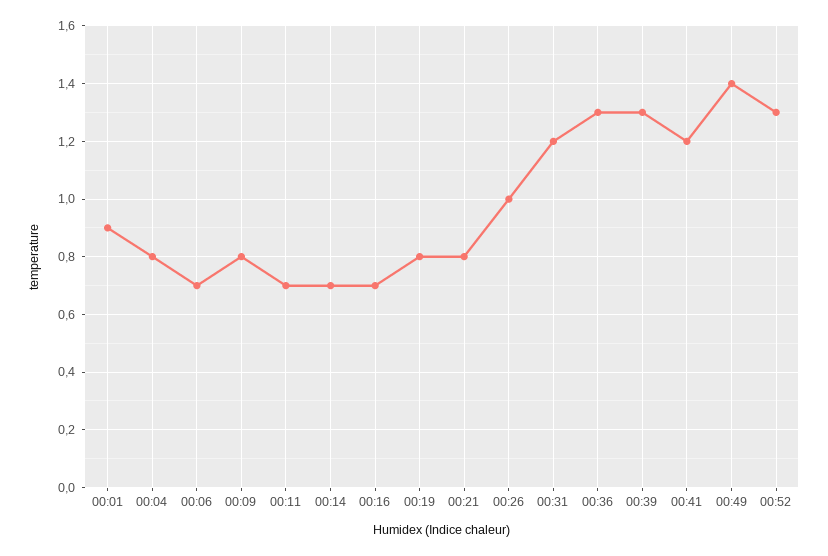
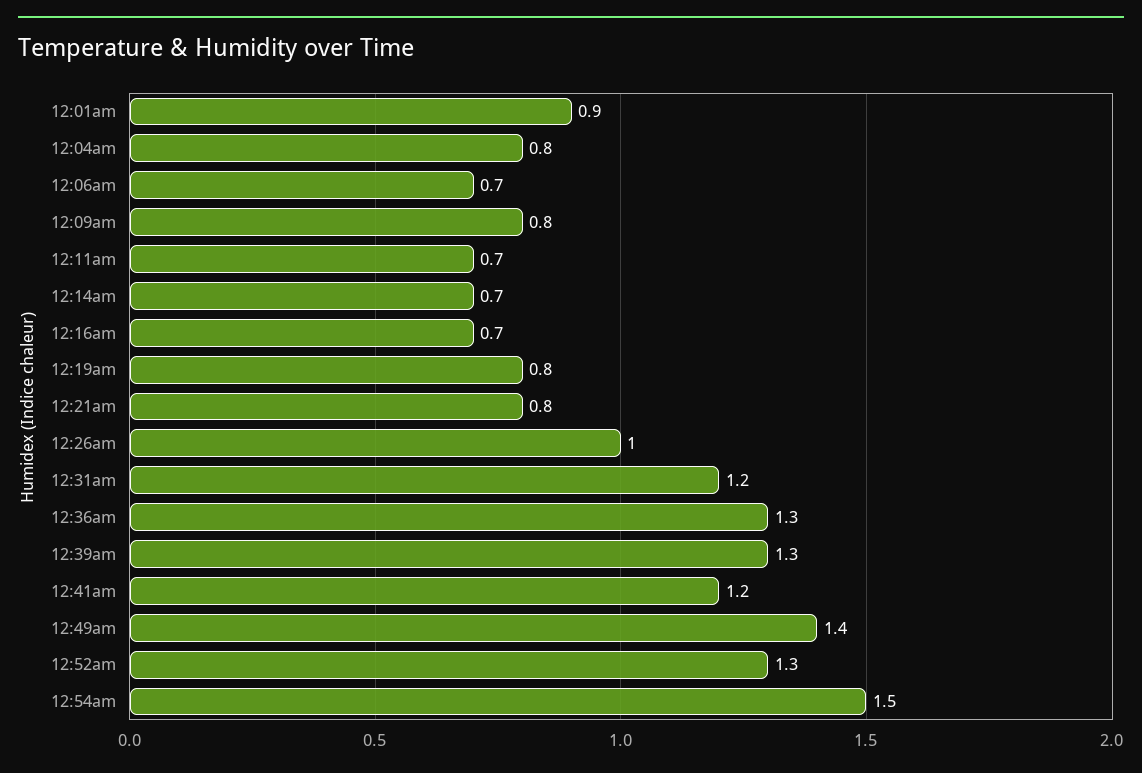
12:54am: none -> 1.5

